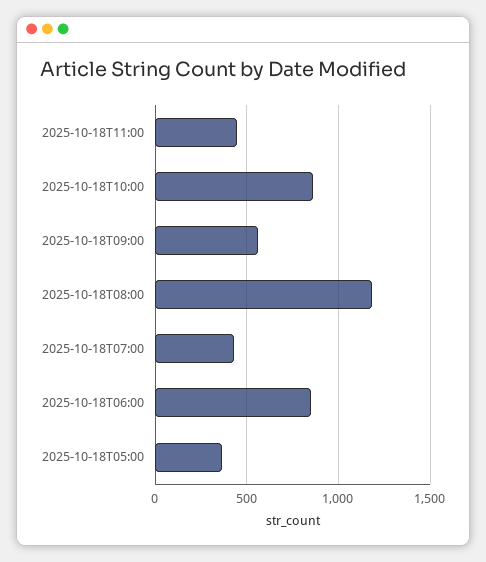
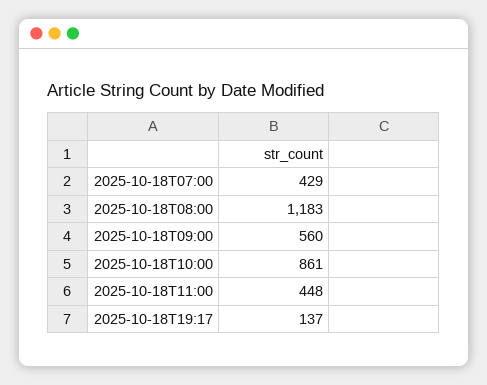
2025-10-18T06:00: 850 -> none
2025-10-18T05:00: 350 -> none
2025-10-18T19:17: none -> 137

